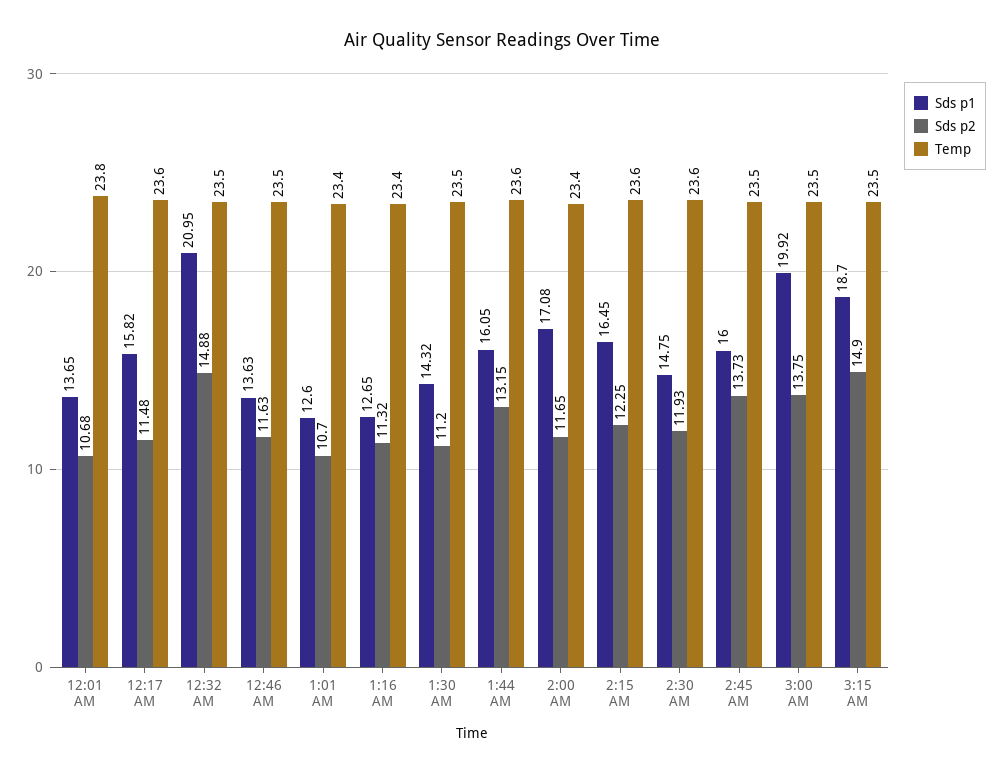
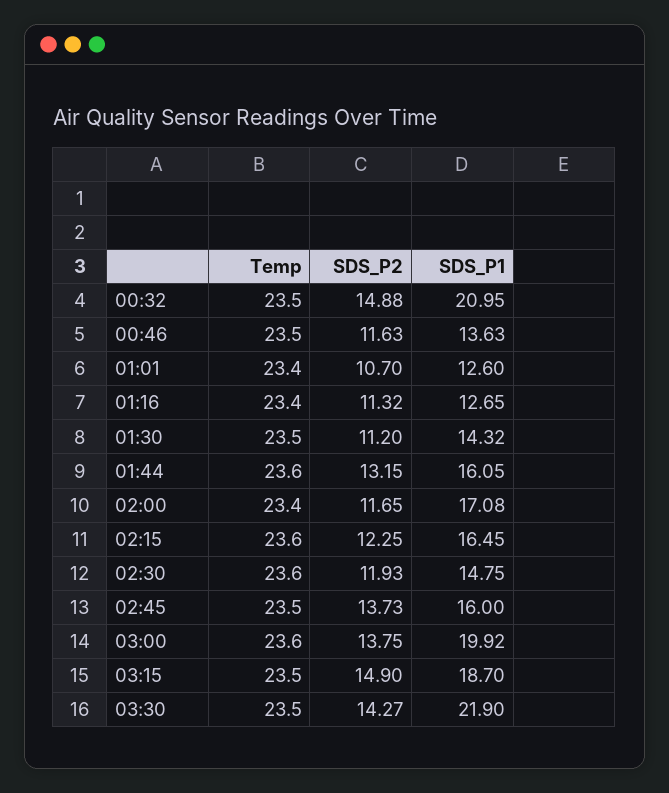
Sds p1, 12:01 AM: 13.65 -> none
Sds p2, 12:01 AM: 10.68 -> none
Temp, 12:01 AM: 23.8 -> none
Sds p1, 12:17 AM: 15.82 -> none
Sds p2, 12:17 AM: 11.48 -> none
Temp, 12:17 AM: 23.6 -> none
Temp, 3:00 AM: 23.5 -> 23.6
Temp, 03:30: none -> 23.5
Sds p2, 03:30: none -> 14.27
Sds p1, 03:30: none -> 21.9

